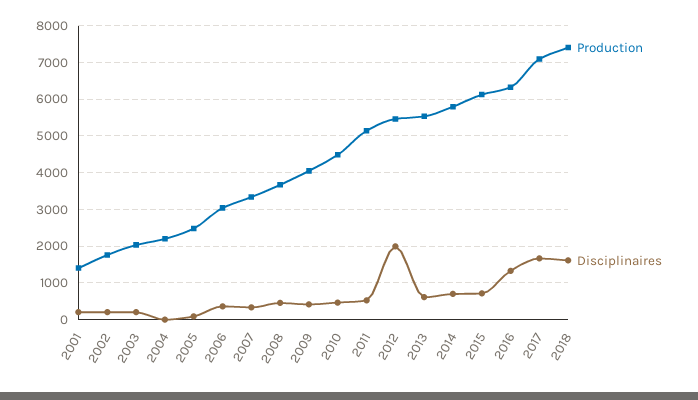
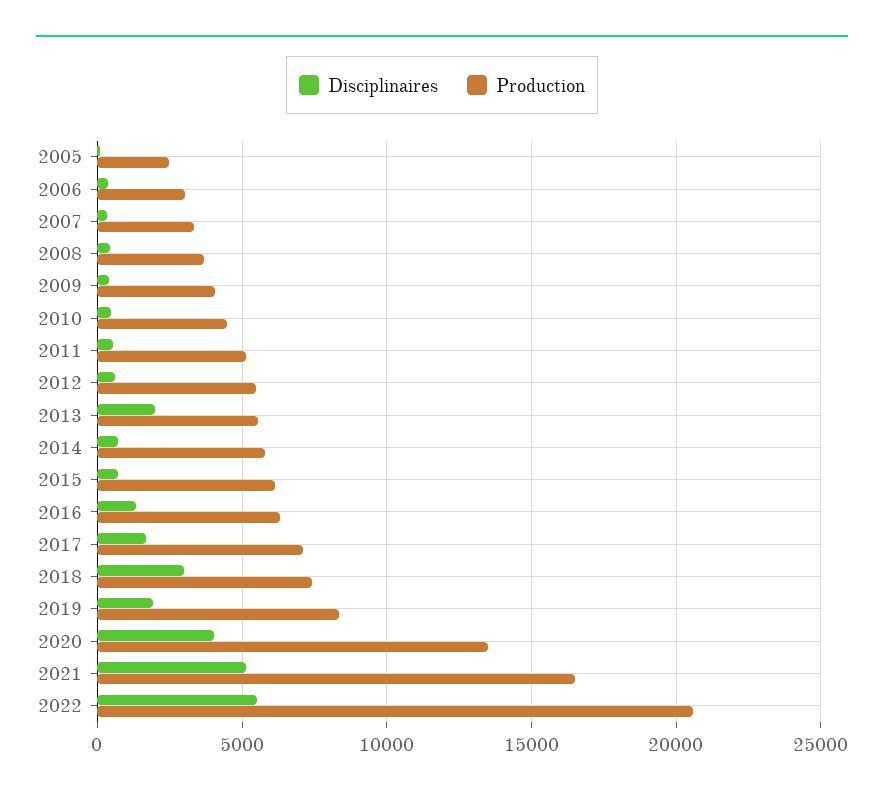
Production, 2001: 1400 -> none
Disciplinaires, 2001: 200 -> none
Production, 2002: 1800 -> none
Disciplinaires, 2002: 200 -> none
Production, 2003: 2000 -> none
Disciplinaires, 2003: 200 -> none
Production, 2004: 2200 -> none
Disciplinaires, 2004: 0 -> none
Disciplinaires, 2012: 2000 -> 500
Disciplinaires, 2013: 600 -> 2000
Disciplinaires, 2018: 1600 -> 3000
Disciplinaires, 2019: none -> 2000
Production, 2019: none -> 8500
Disciplinaires, 2020: none -> 4000
Production, 2020: none -> 13500
Disciplinaires, 2021: none -> 5000
Production, 2021: none -> 16500
Disciplinaires, 2022: none -> 5500
Production, 2022: none -> 20500

